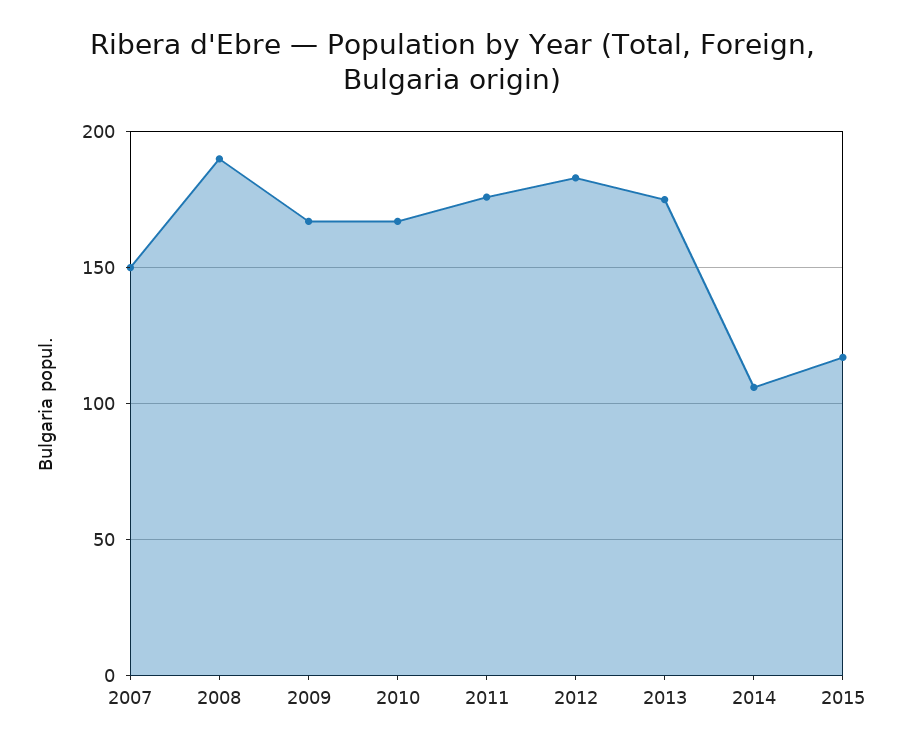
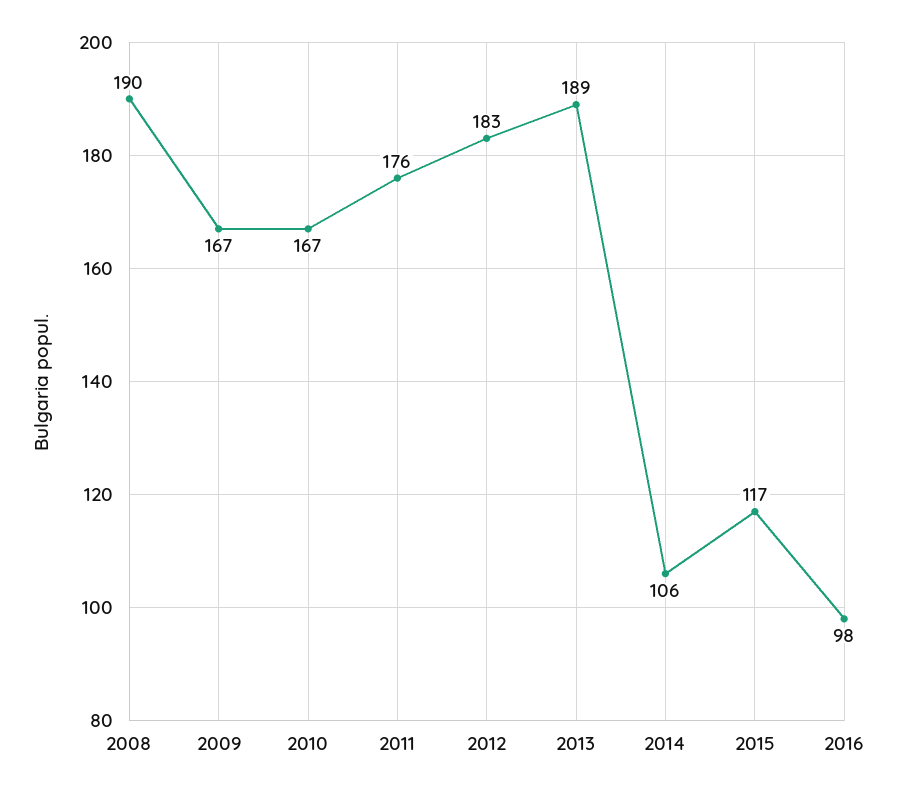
2007: 150 -> none
2013: 175 -> 189
2016: none -> 98

